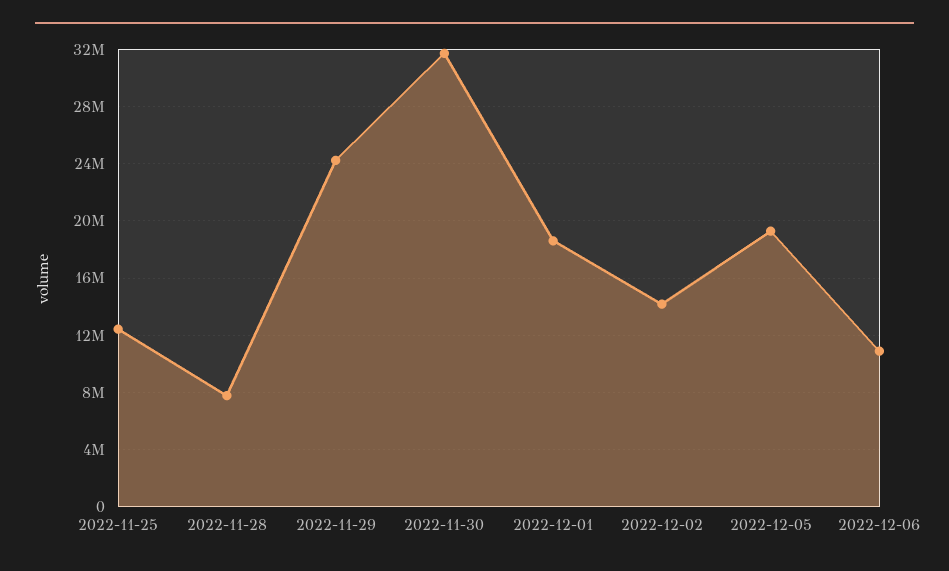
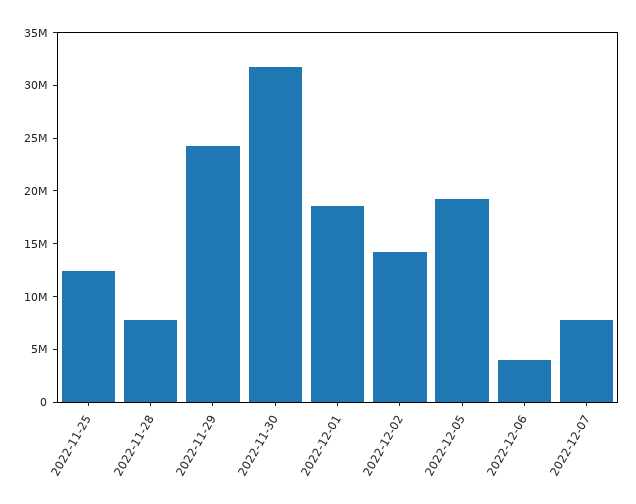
2022-12-06: 11000000 -> 4000000
2022-12-07: none -> 8000000

